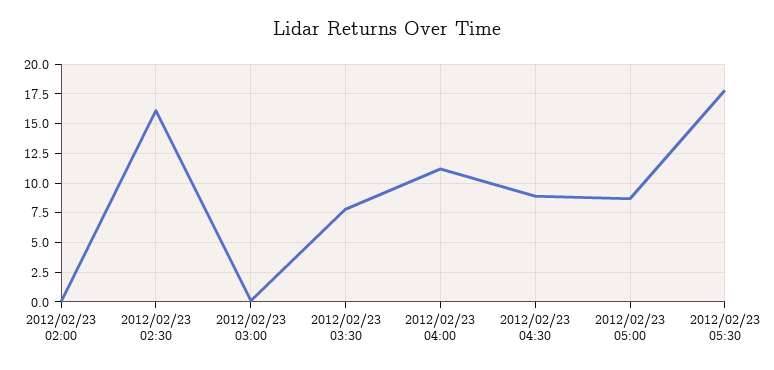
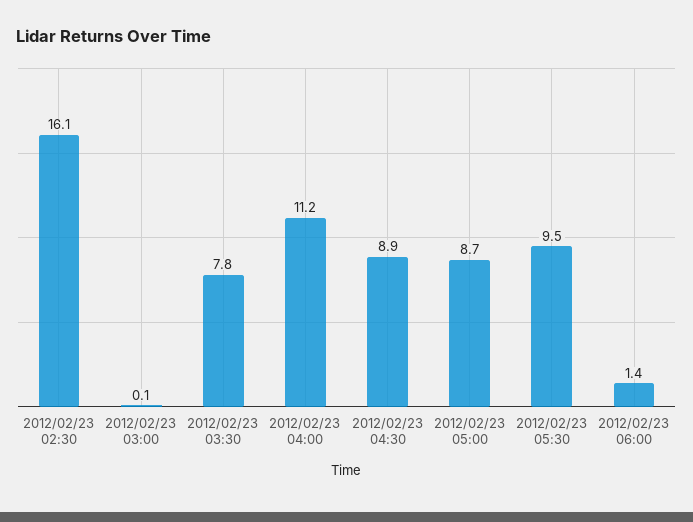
2012/02/23 02:00: 0 -> none
2012/02/23 05:30: 17.5 -> 9.5
2012/02/23 06:00: none -> 1.4

